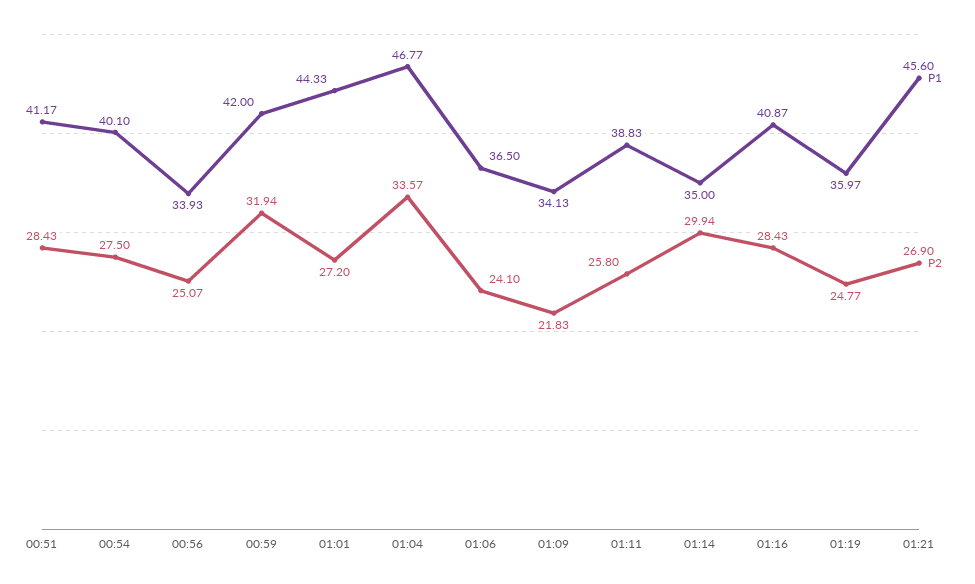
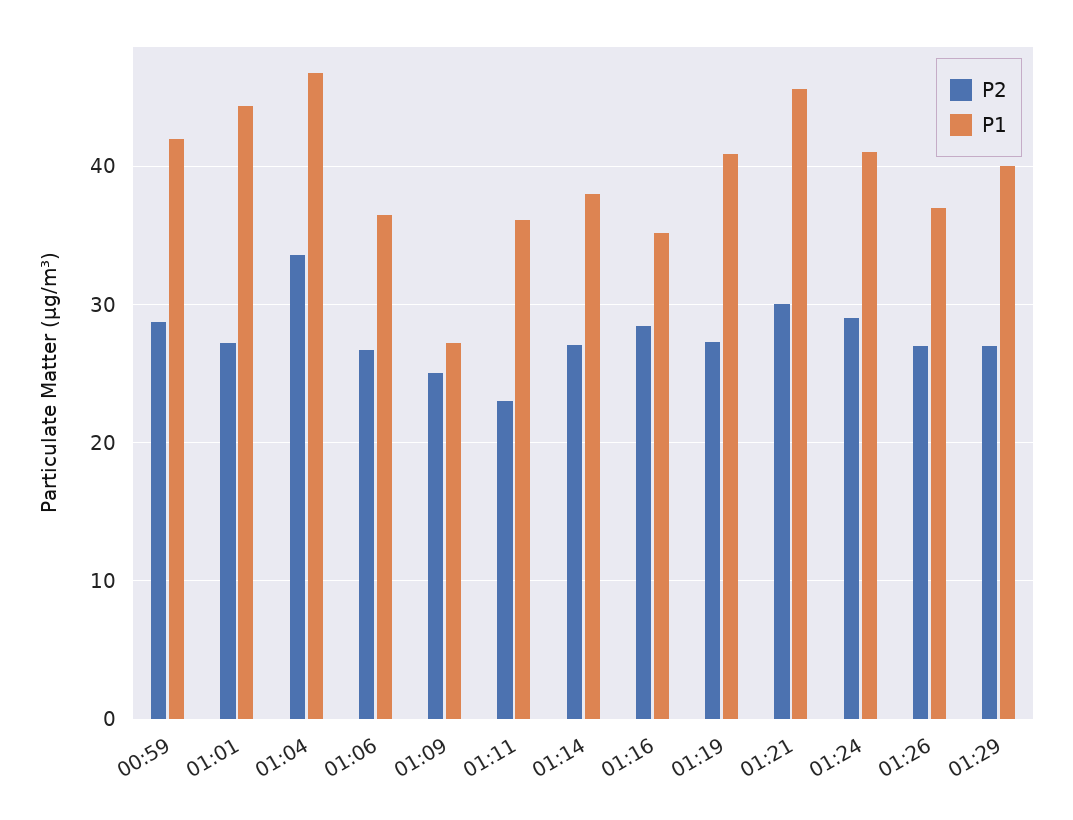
P1, 00:51: 41.17 -> none
P2, 00:51: 28.43 -> none
P1, 00:54: 40.1 -> none
P2, 00:54: 27.5 -> none
P1, 00:56: 33.93 -> none
P2, 00:56: 25.07 -> none
P2, 00:59: 31.94 -> 29
P2, 01:06: 24.1 -> 27
P1, 01:09: 34.13 -> 27
P2, 01:09: 21.83 -> 25
P1, 01:11: 38.83 -> 36
P2, 01:11: 25.8 -> 23
P1, 01:14: 35 -> 38
P2, 01:14: 29.94 -> 27
P1, 01:16: 40.87 -> 35
P1, 01:19: 35.97 -> 41
P2, 01:19: 24.77 -> 27
P2, 01:21: 26.9 -> 30
P2, 01:24: none -> 29
P1, 01:24: none -> 41
P2, 01:26: none -> 27
P1, 01:26: none -> 37
P2, 01:29: none -> 27
P1, 01:29: none -> 40

